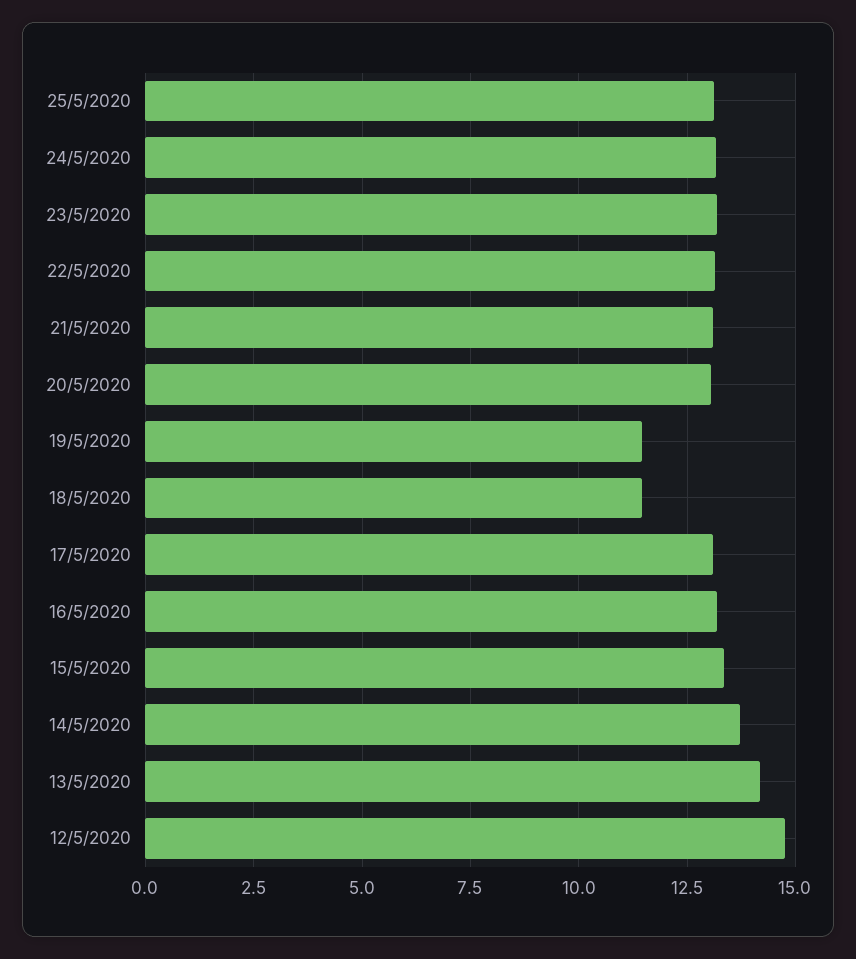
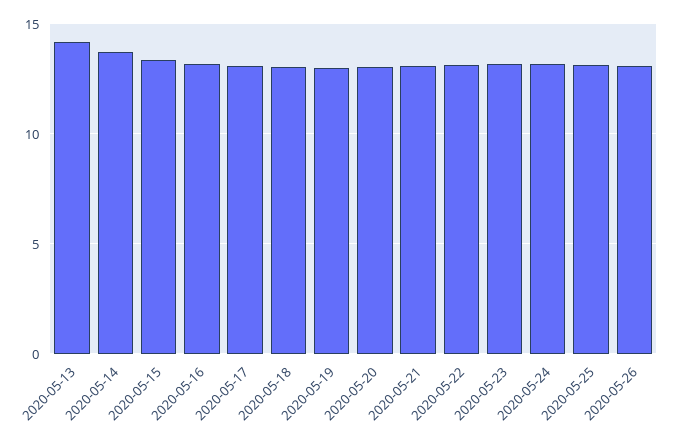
19/5/2020: 11.5 -> 13
18/5/2020: 11.5 -> 13
12/5/2020: 14.75 -> none
2020-05-26: none -> 13

